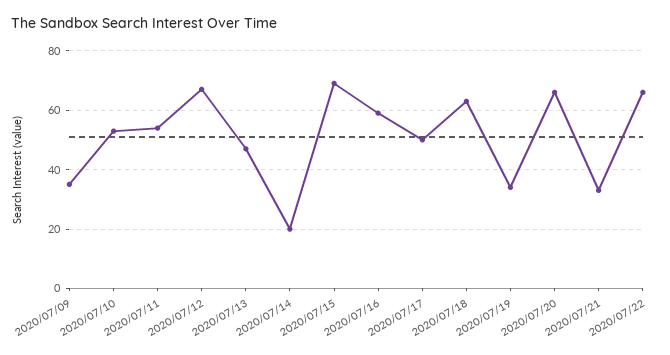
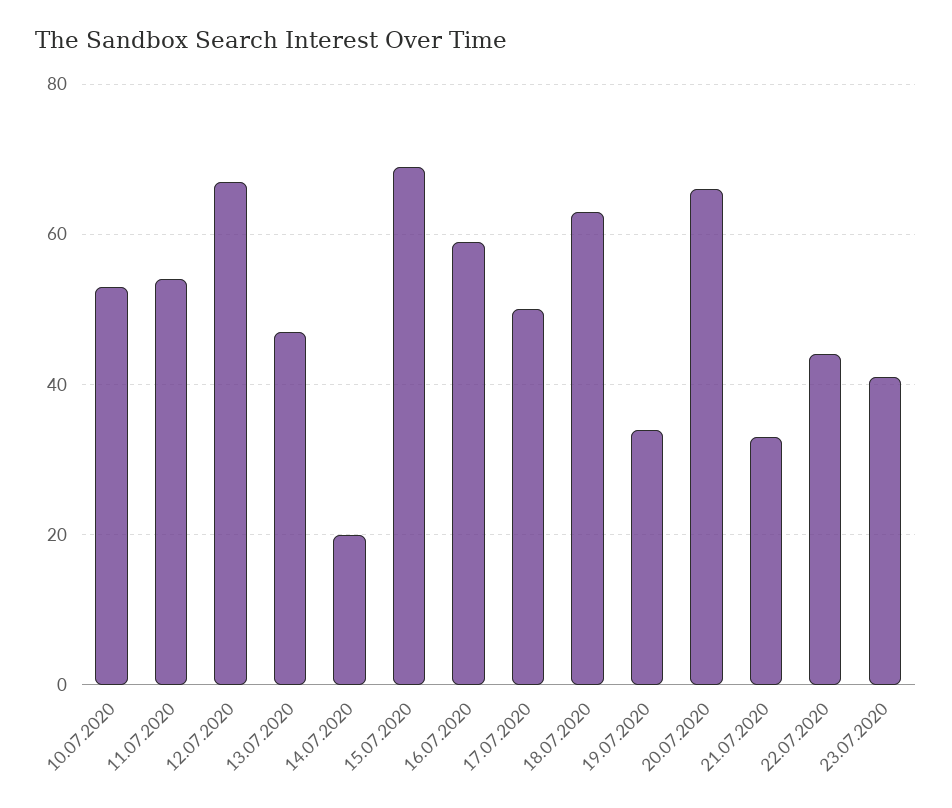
2020/07/09: 35 -> none
2020/07/22: 65 -> 45
23.07.2020: none -> 40

